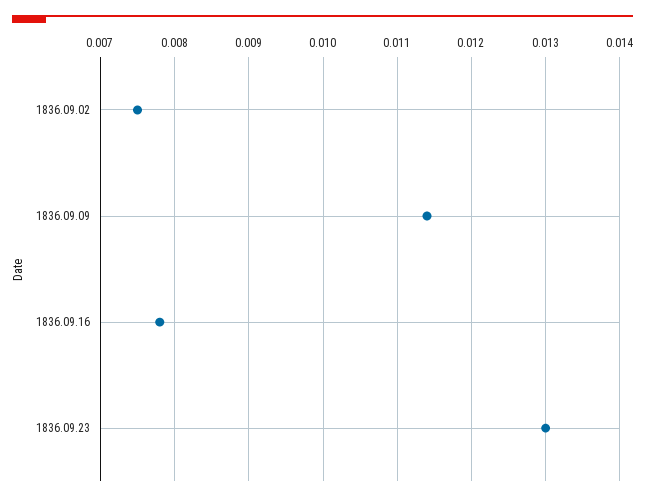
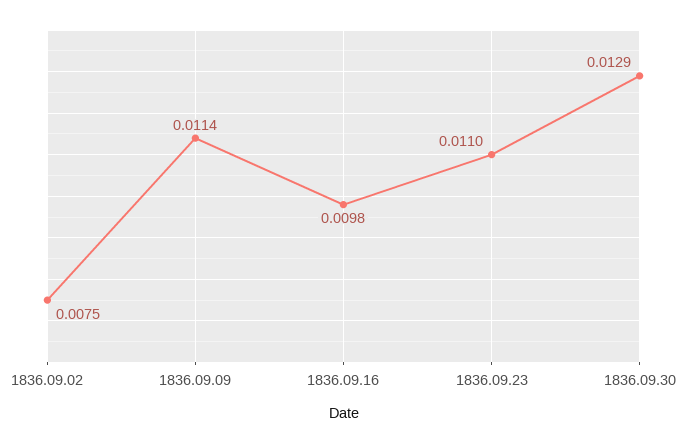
1836.09.16: 0.0078 -> 0.0098
1836.09.23: 0.013 -> 0.011
1836.09.30: none -> 0.0129

